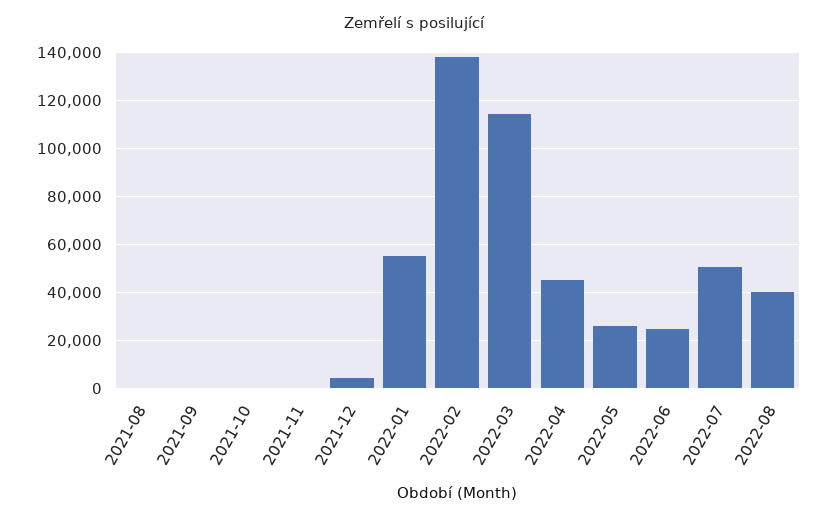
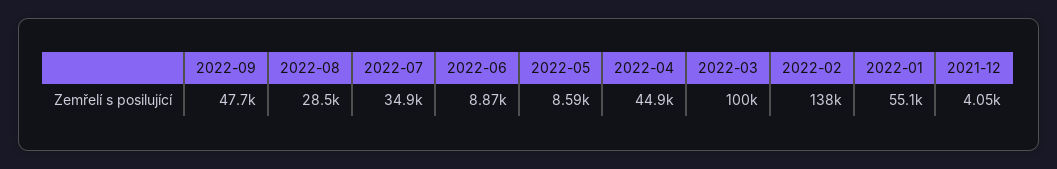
2021-08: 0 -> none
2021-09: 0 -> none
2021-10: 0 -> none
2021-11: 0 -> none
2022-03: 115000 -> 100000
2022-05: 25000 -> 8590
2022-06: 25000 -> 8870
2022-07: 50000 -> 34900
2022-08: 40000 -> 28500
2022-09: none -> 47700

